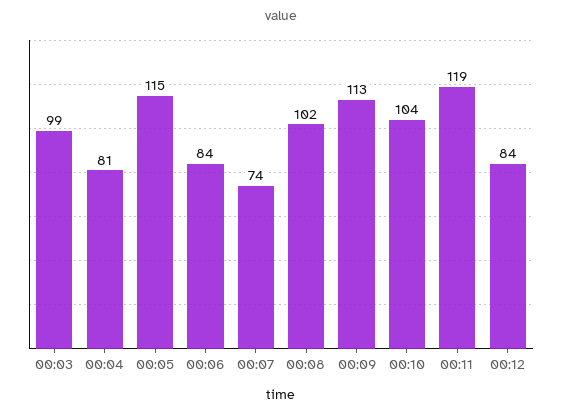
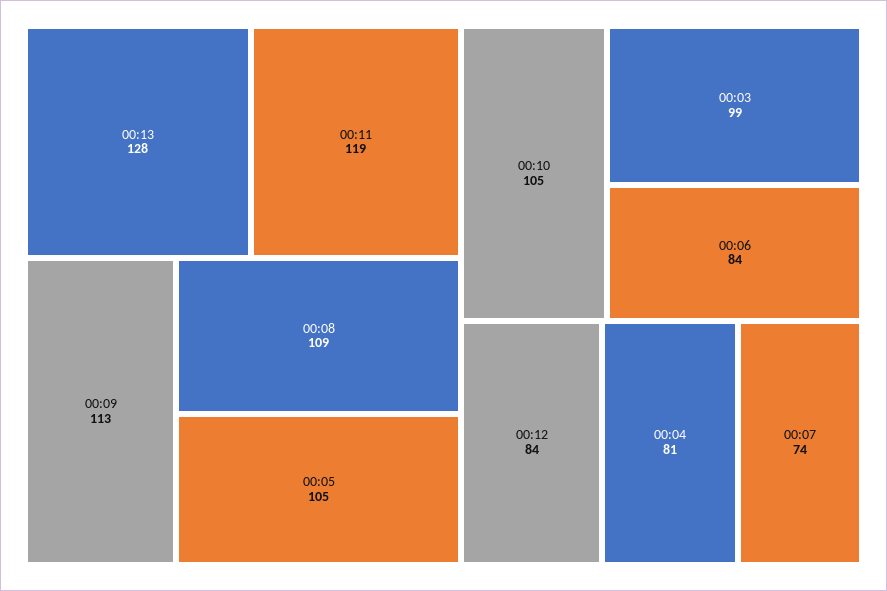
00:05: 115 -> 105
00:08: 102 -> 109
00:10: 104 -> 105
00:13: none -> 128

